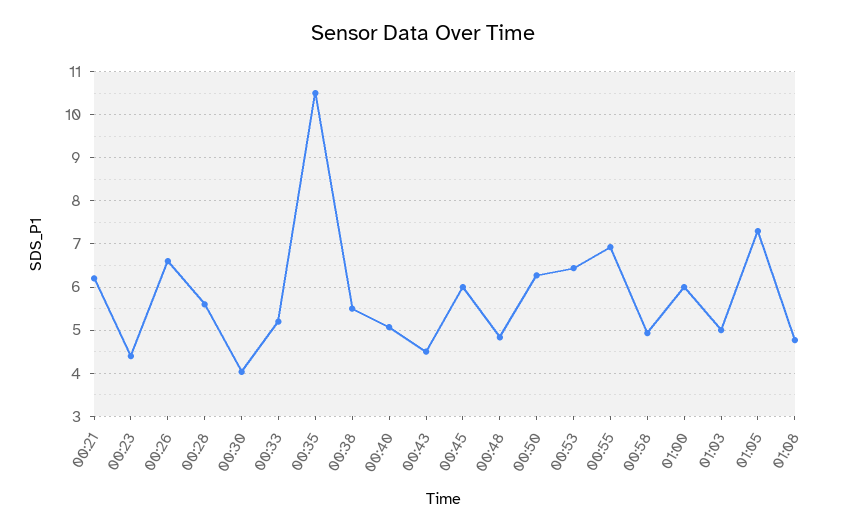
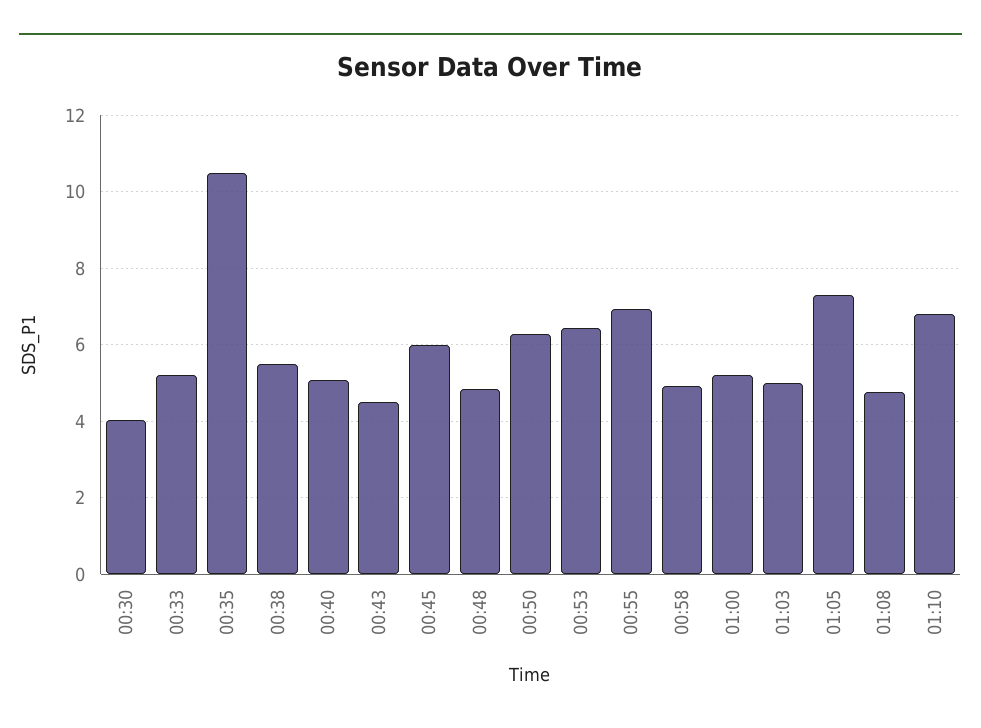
00:21: 6.2 -> none
00:23: 4.4 -> none
00:26: 6.6 -> none
00:28: 5.6 -> none
01:00: 6 -> 5.2
01:10: none -> 6.8

